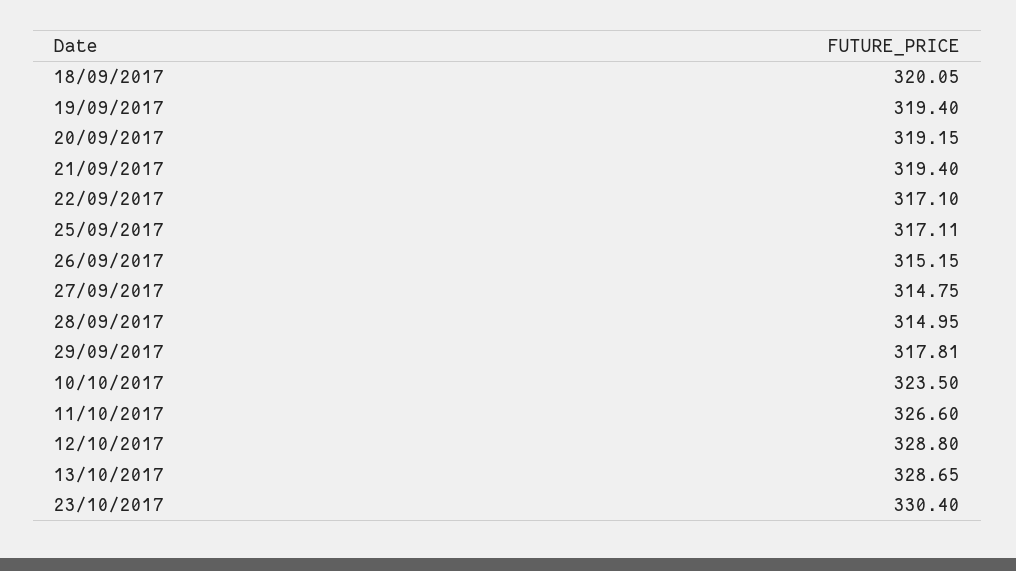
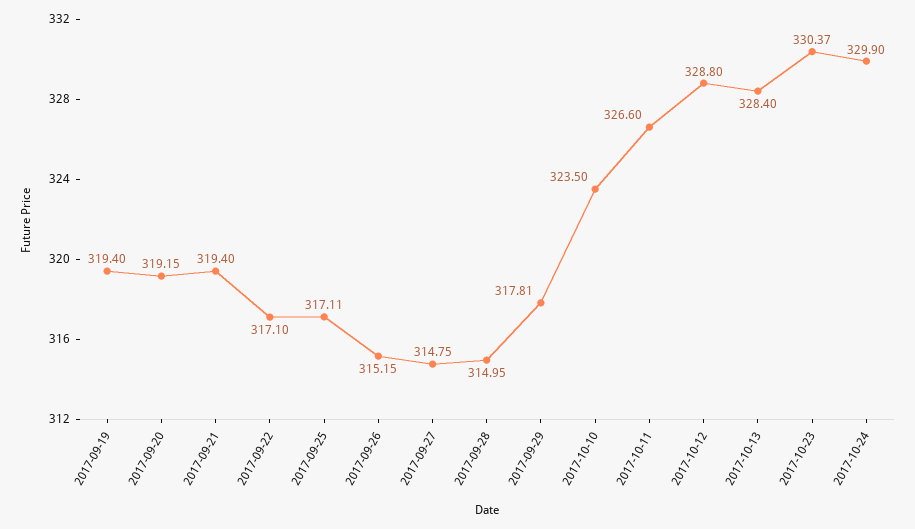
18/09/2017: 320.05 -> none
13/10/2017: 328.65 -> 328.4
23/10/2017: 330.4 -> 330.37
2017-10-24: none -> 329.9

